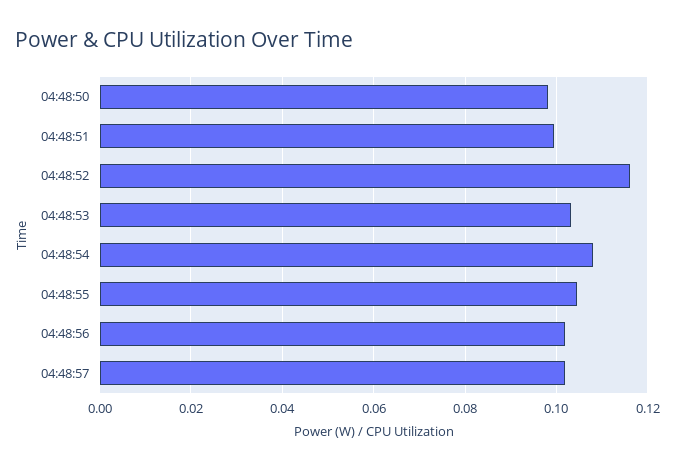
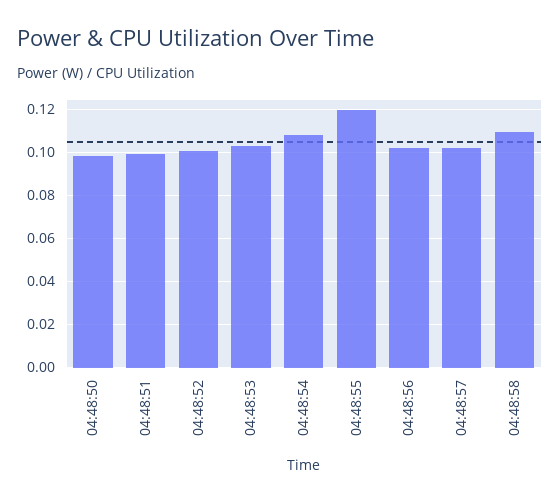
04:48:52: 0.116 -> 0.1
04:48:55: 0.104 -> 0.12
04:48:58: none -> 0.11

